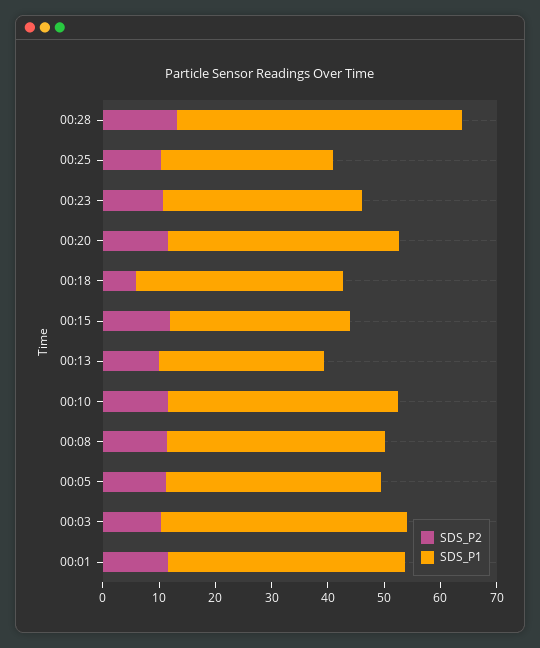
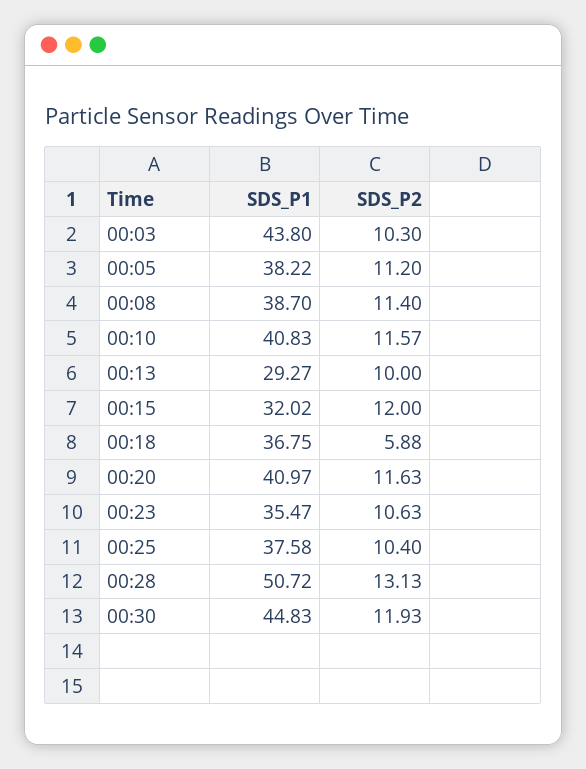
SDS_P1, 00:25: 30 -> 37.58
SDS_P2, 00:01: 12 -> none
SDS_P1, 00:01: 42 -> none
SDS_P1, 00:30: none -> 44.83
SDS_P2, 00:30: none -> 11.93

